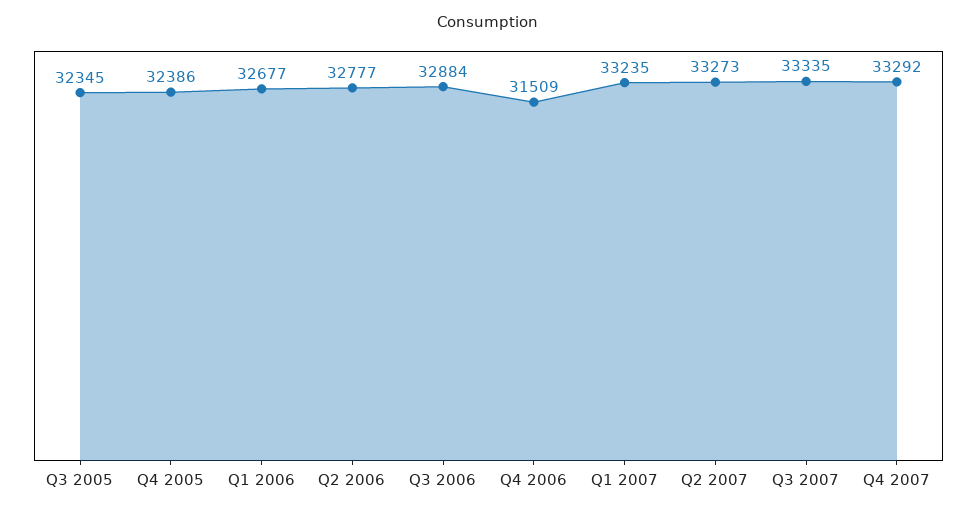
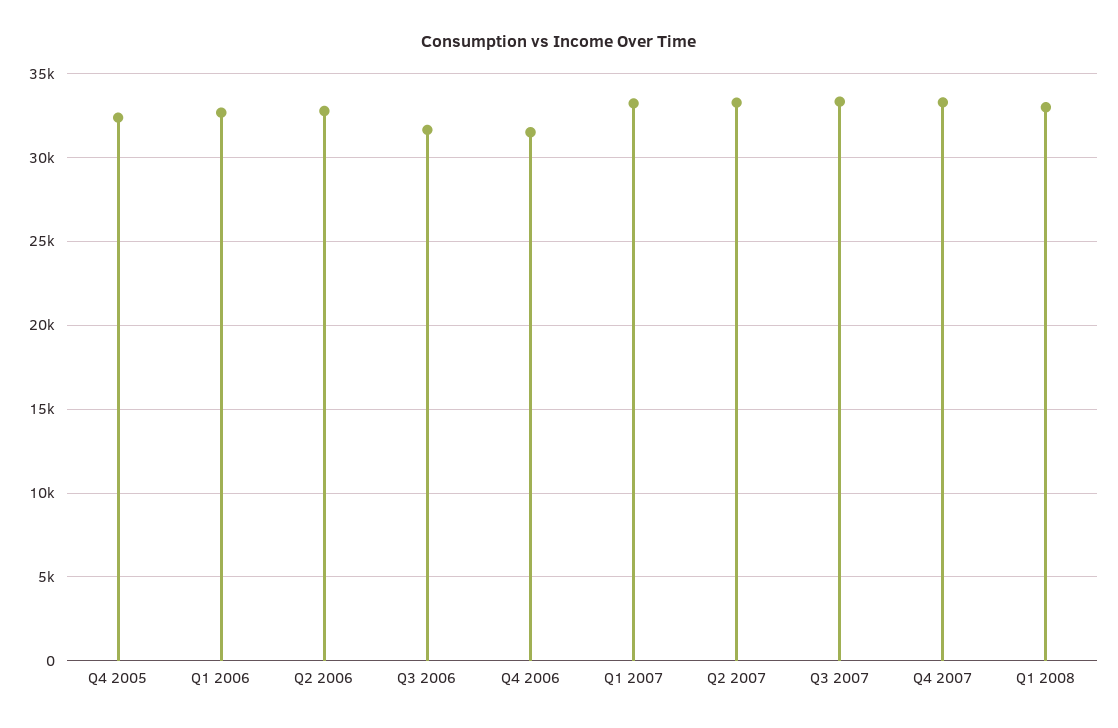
Q3 2005: 32345 -> none
Q3 2006: 32884 -> 31500
Q1 2008: none -> 33000

